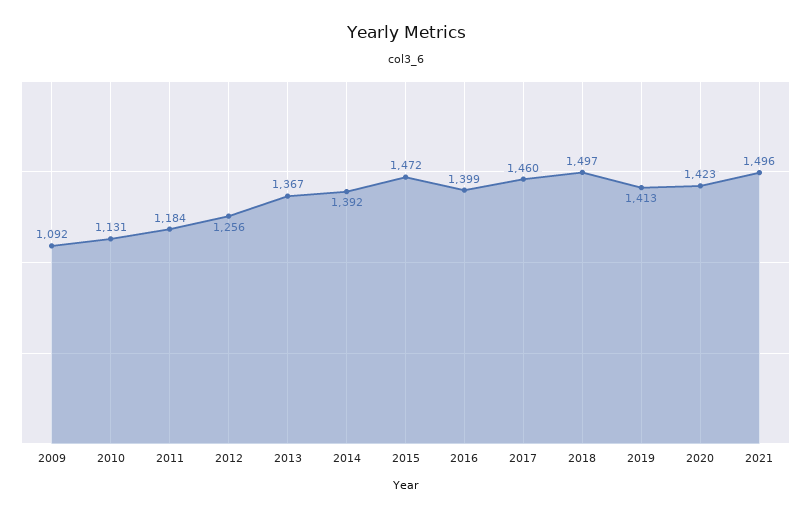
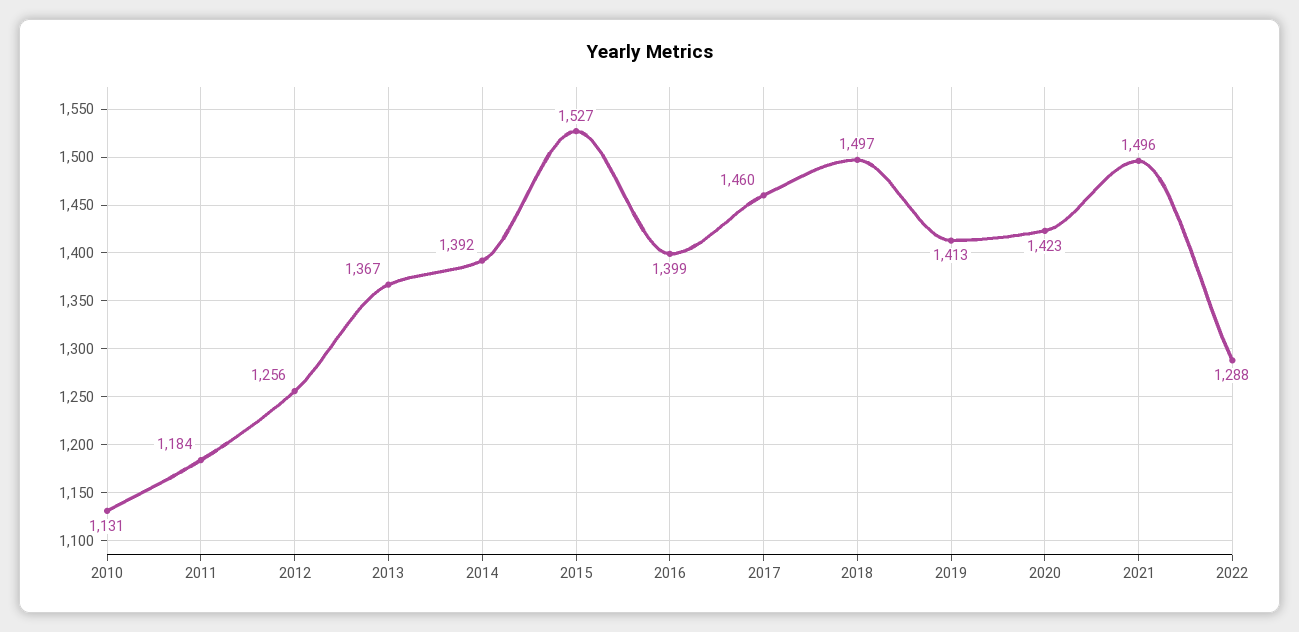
2009: 1092 -> none
2015: 1472 -> 1527
2022: none -> 1288

